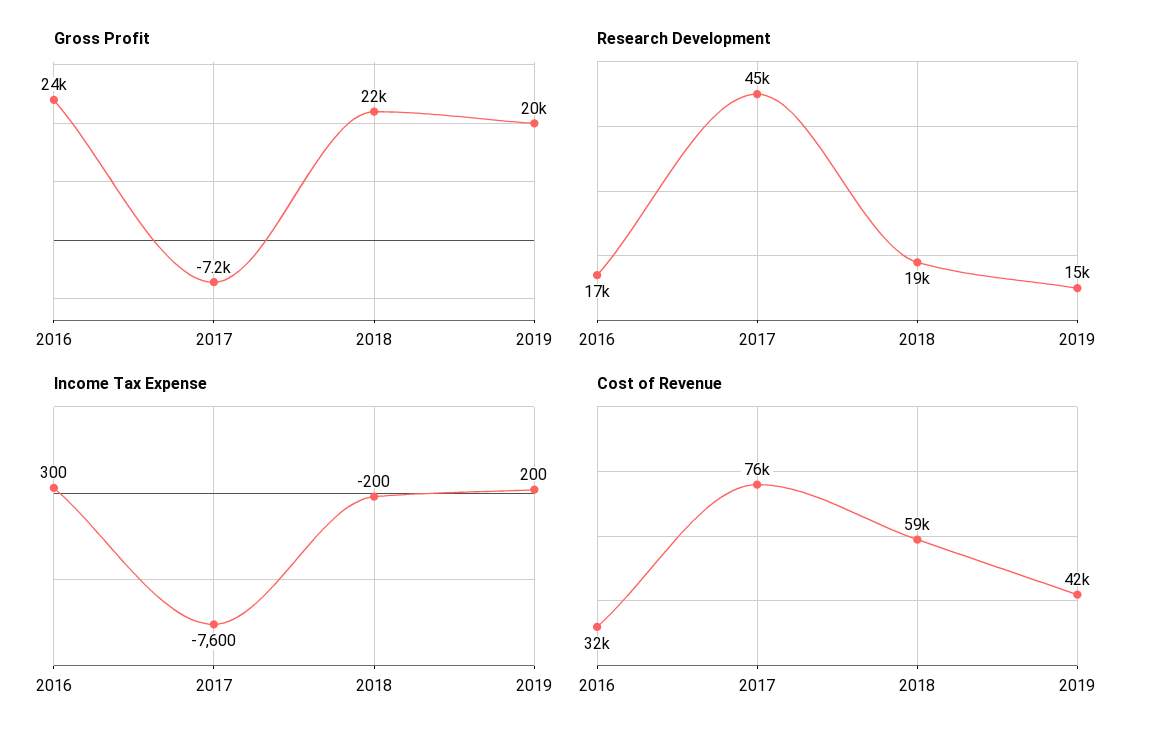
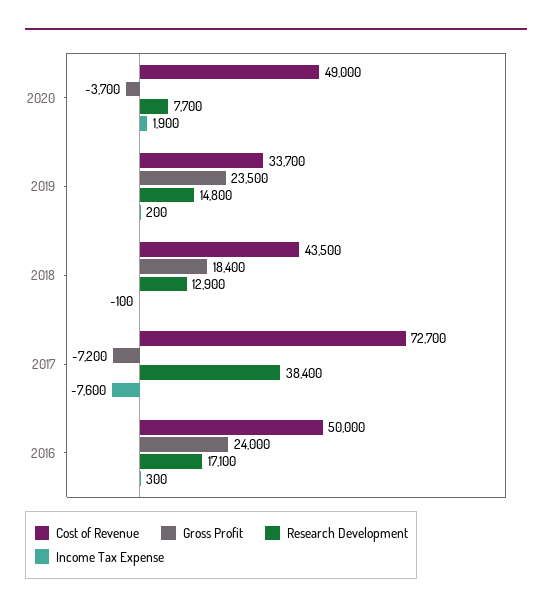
Gross Profit, 2018: 22000 -> 18400
Gross Profit, 2019: 20000 -> 23500
Research Development, 2017: 45000 -> 38400
Research Development, 2018: 19000 -> 12900
Income Tax Expense, 2018: -200 -> -100
Cost of Revenue, 2016: 32000 -> 50000
Cost of Revenue, 2017: 76000 -> 72700
Cost of Revenue, 2018: 59000 -> 43500
Cost of Revenue, 2019: 42000 -> 33700
Cost of Revenue, 2020: none -> 49000
Gross Profit, 2020: none -> -3700
Research Development, 2020: none -> 7700
Income Tax Expense, 2020: none -> 1900

